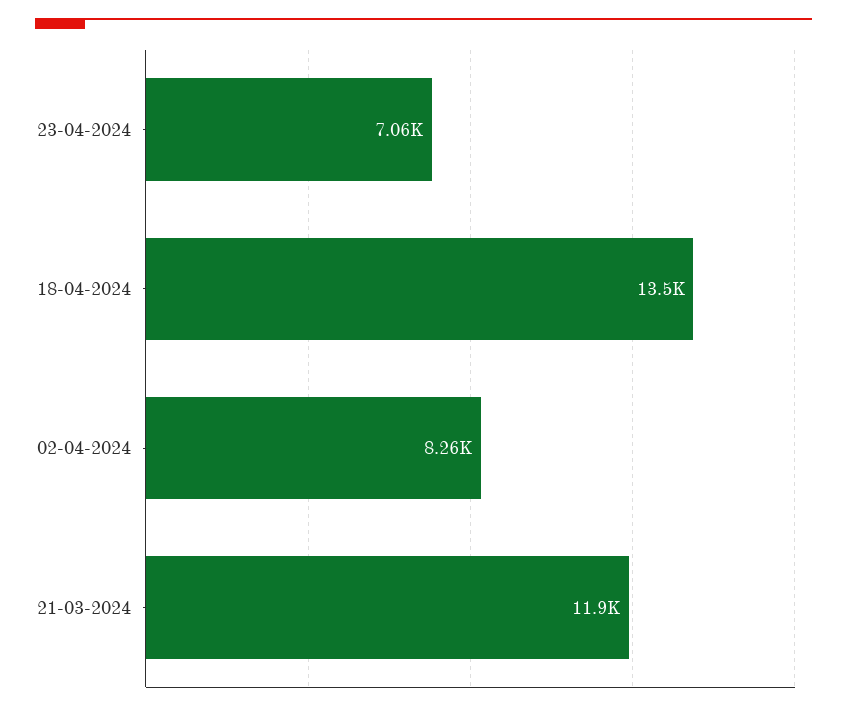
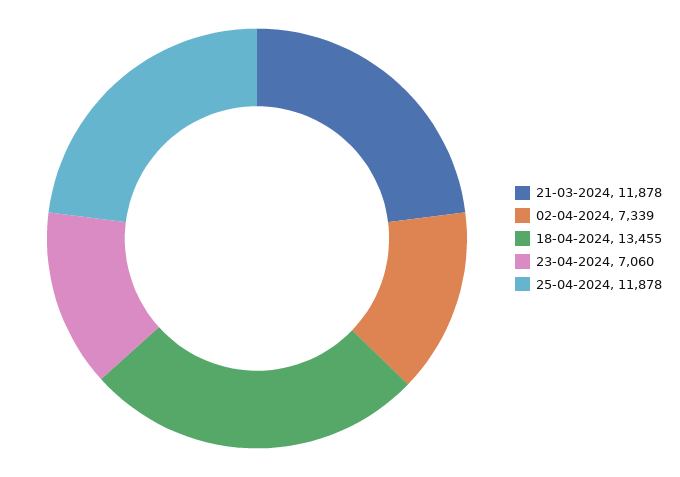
02-04-2024: 8260 -> 7339
25-04-2024: none -> 11878

